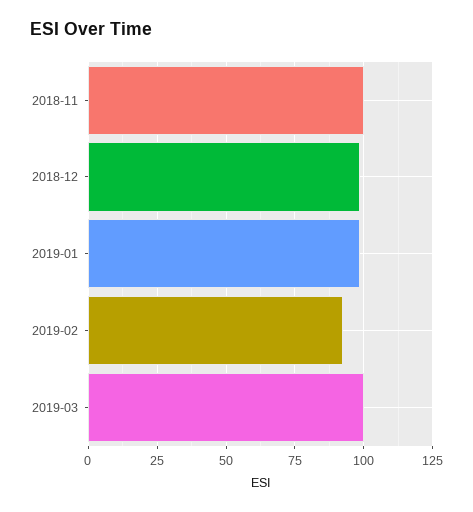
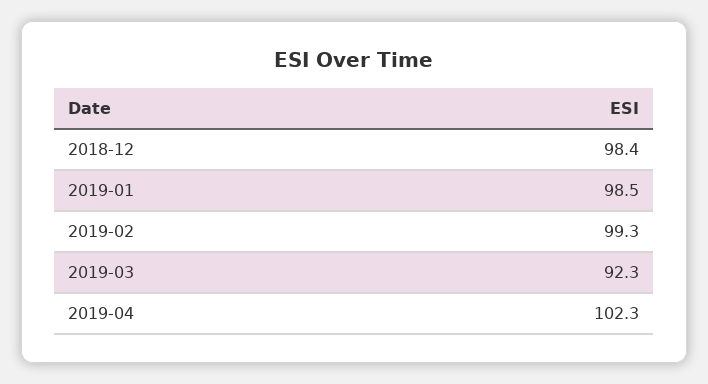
2018-11: 100 -> none
2019-02: 92.5 -> 99.3
2019-03: 100 -> 92.3
2019-04: none -> 102.3

